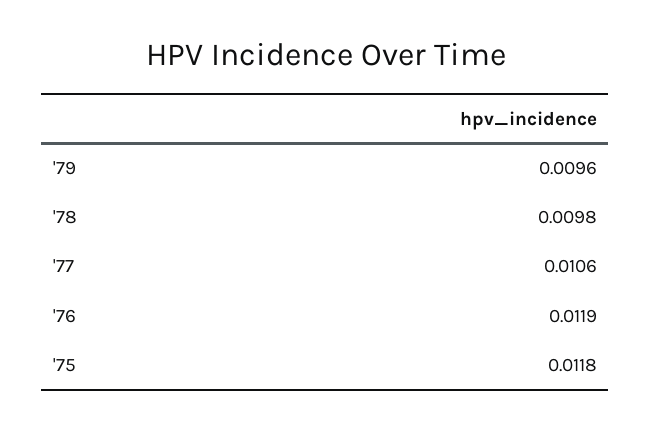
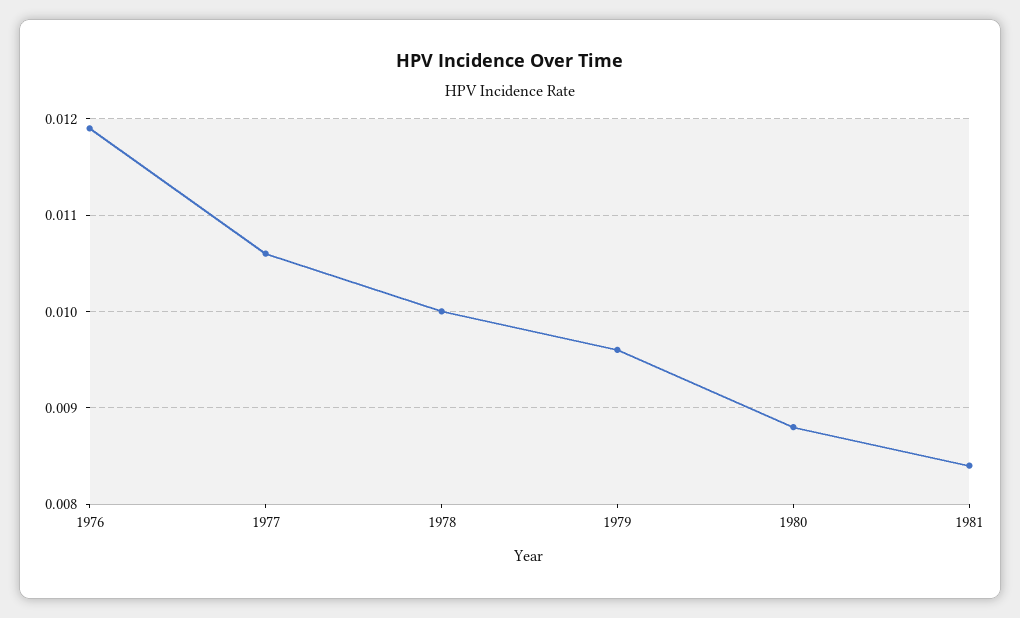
'78: 0.0098 -> 0.01
'75: 0.0118 -> none
1980: none -> 0.0088
1981: none -> 0.0084

